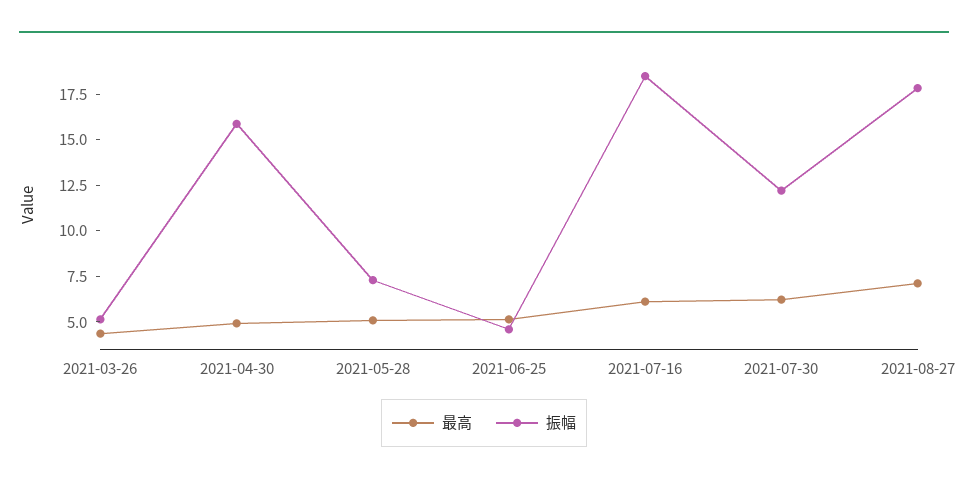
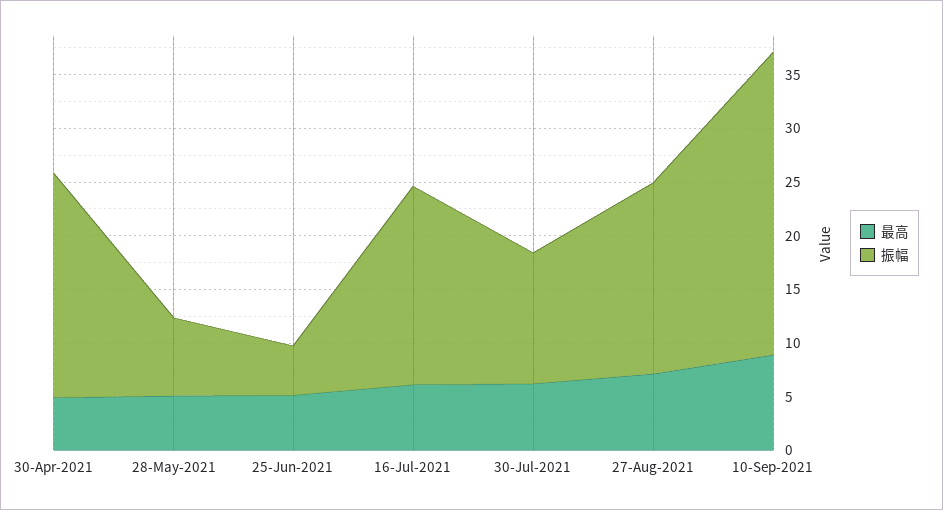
最高, 2021-03-26: 4.5 -> none
振幅, 2021-03-26: 5 -> none
振幅, 2021-04-30: 16 -> 21
最高, 10-Sep-2021: none -> 9
振幅, 10-Sep-2021: none -> 28

